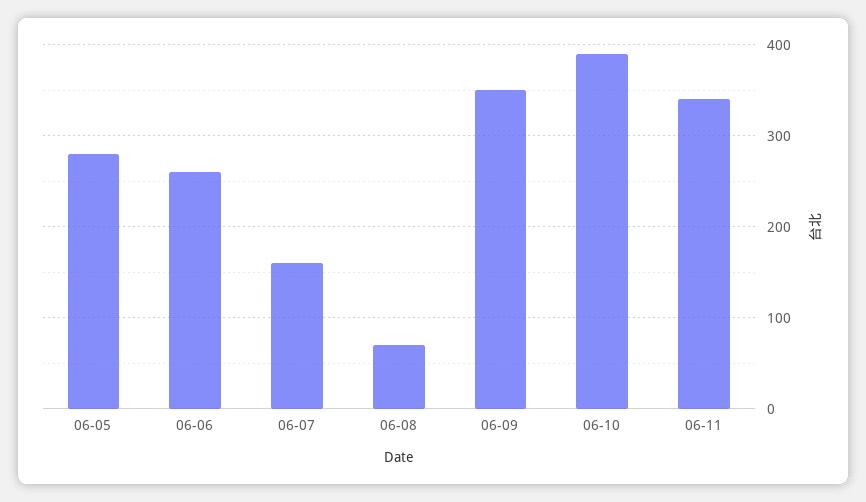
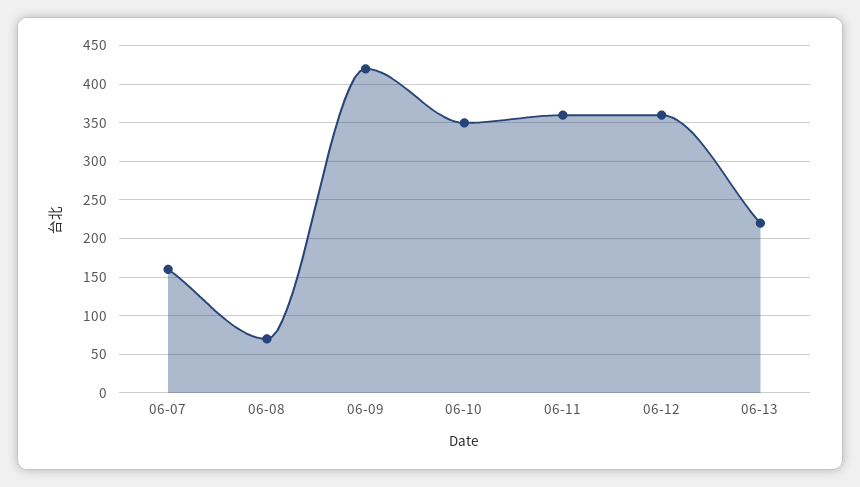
06-05: 280 -> none
06-06: 260 -> none
06-09: 350 -> 420
06-10: 390 -> 350
06-11: 340 -> 360
06-12: none -> 360
06-13: none -> 220

